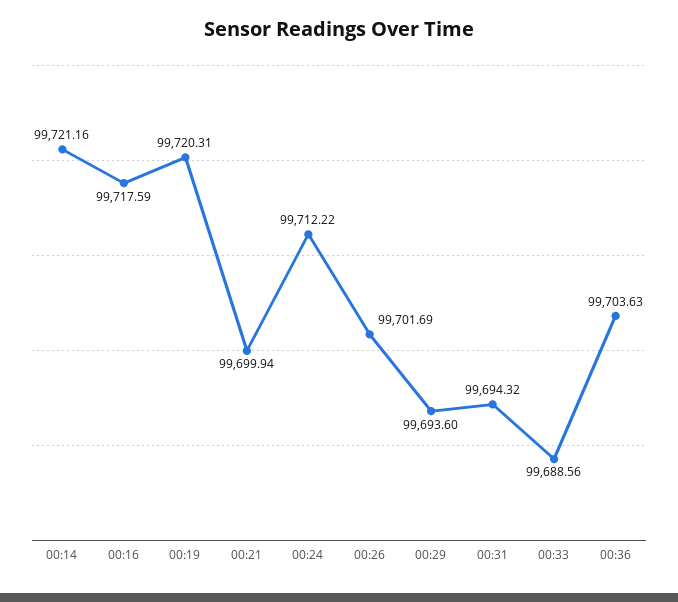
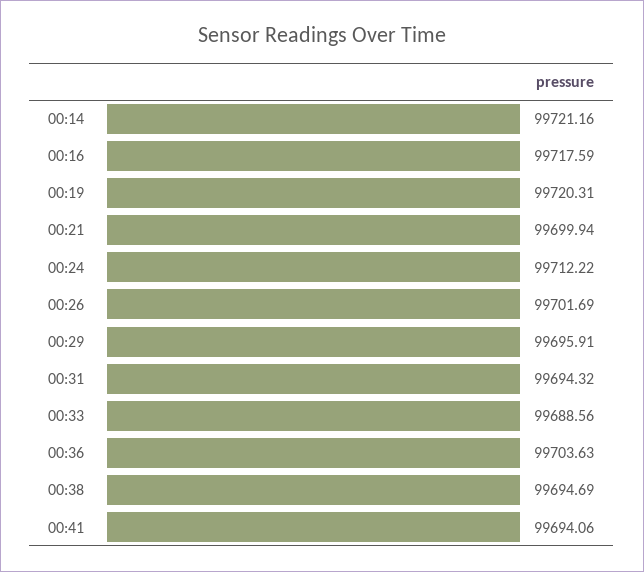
00:29: 99693.6 -> 99695.91
00:38: none -> 99694.69
00:41: none -> 99694.06

